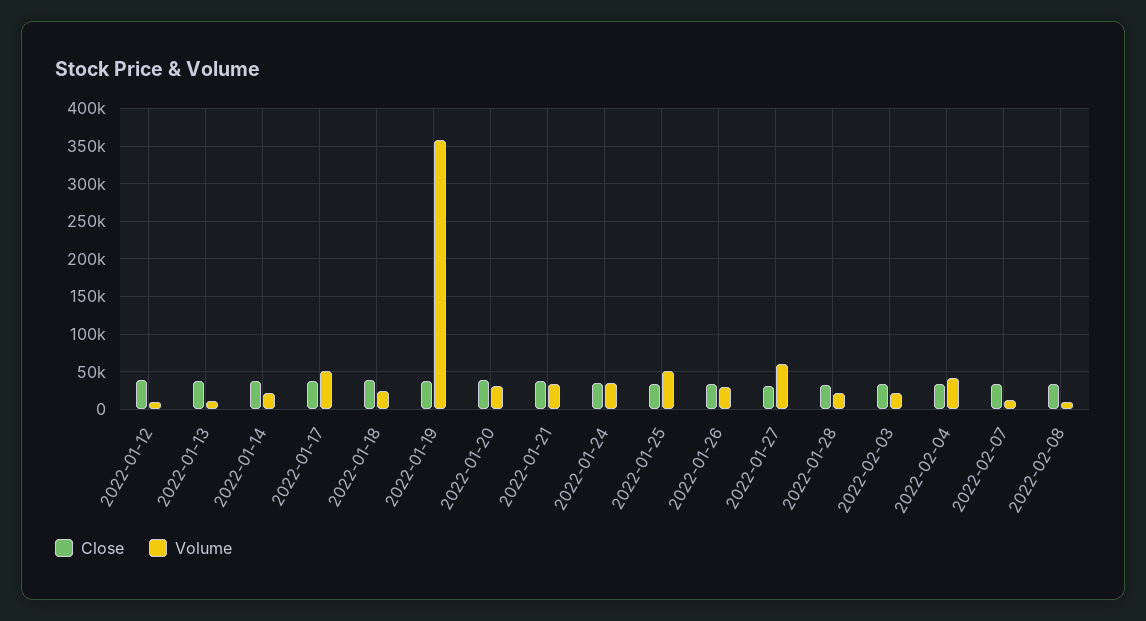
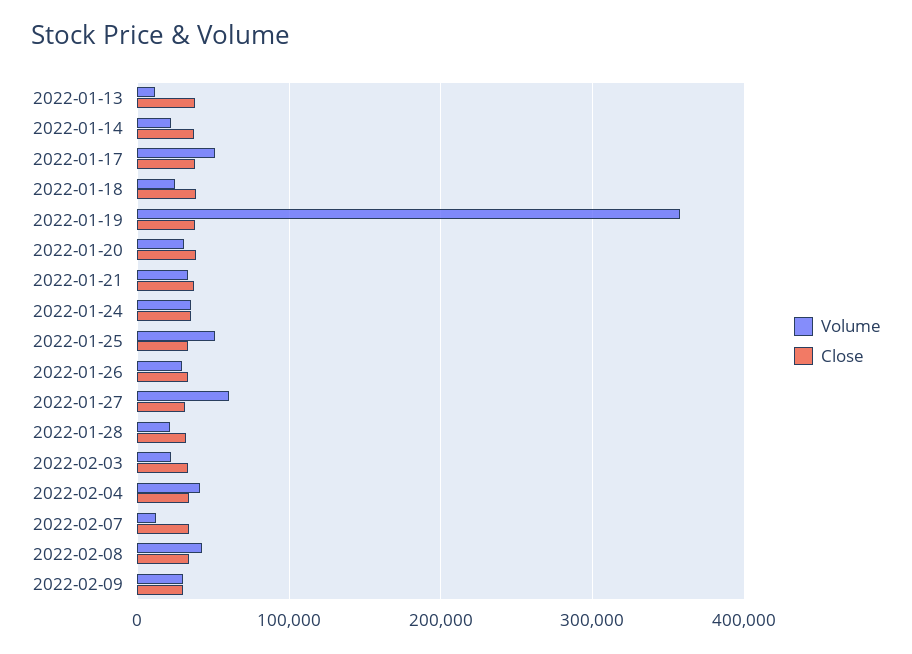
Close, 2022-01-12: 40000 -> none
Volume, 2022-01-12: 10000 -> none
Volume, 2022-02-08: 10000 -> 40000
Volume, 2022-02-09: none -> 30000
Close, 2022-02-09: none -> 30000

